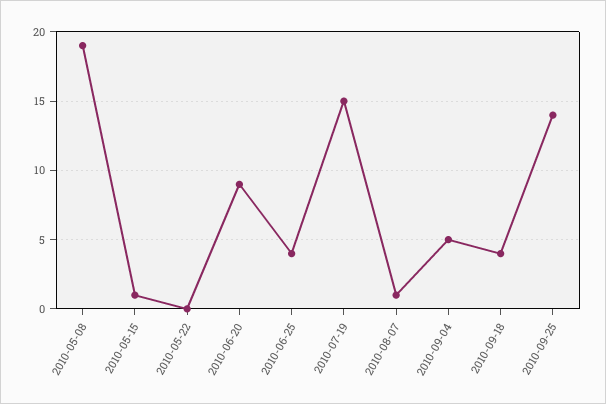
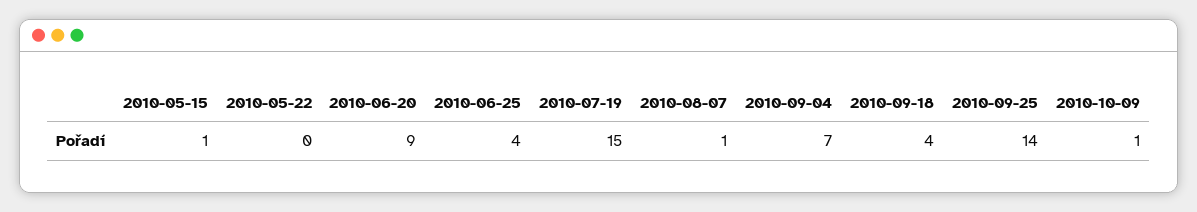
2010-05-08: 19 -> none
2010-09-04: 5 -> 7
2010-10-09: none -> 1

